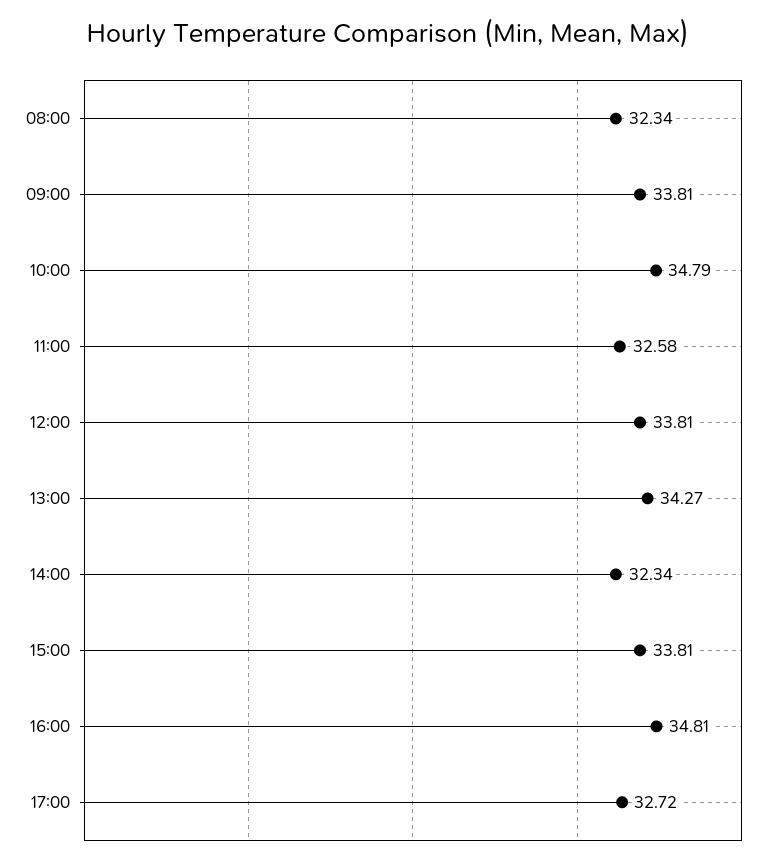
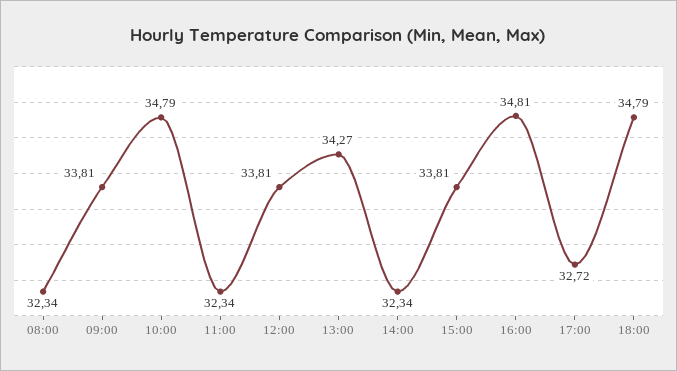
11:00: 32.58 -> 32.34
18:00: none -> 34.79

